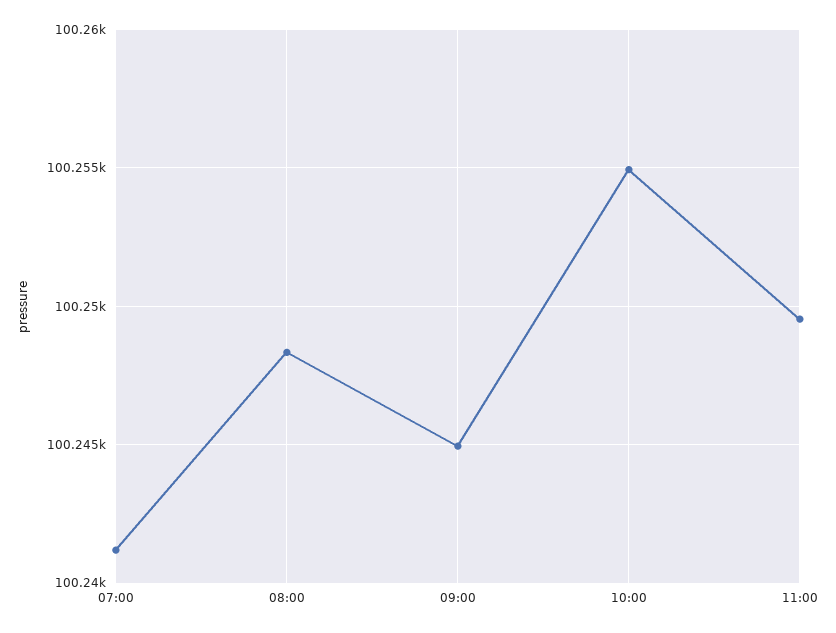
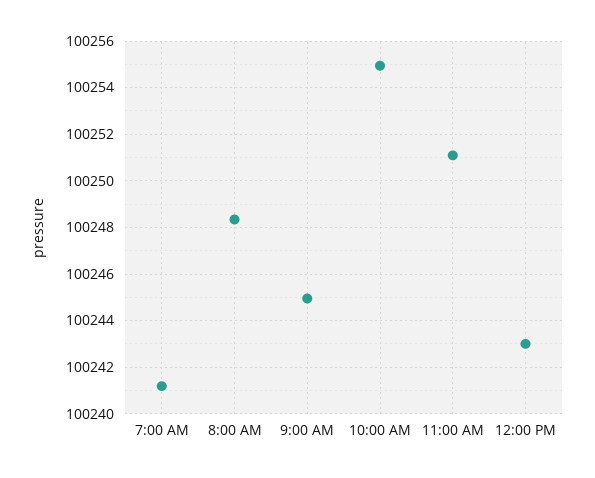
11:00: 100249.5 -> 100251
12:00 PM: none -> 100243

